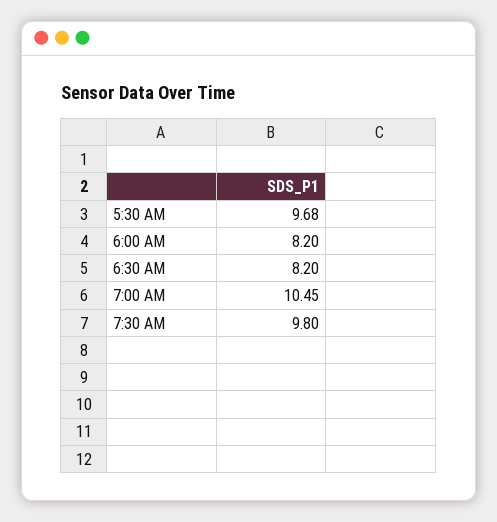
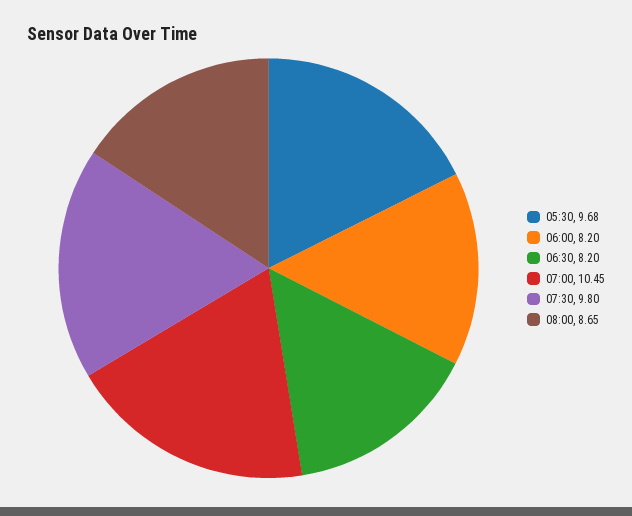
08:00: none -> 8.65

